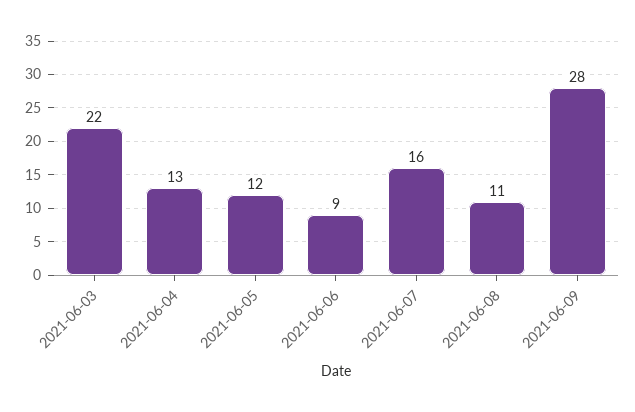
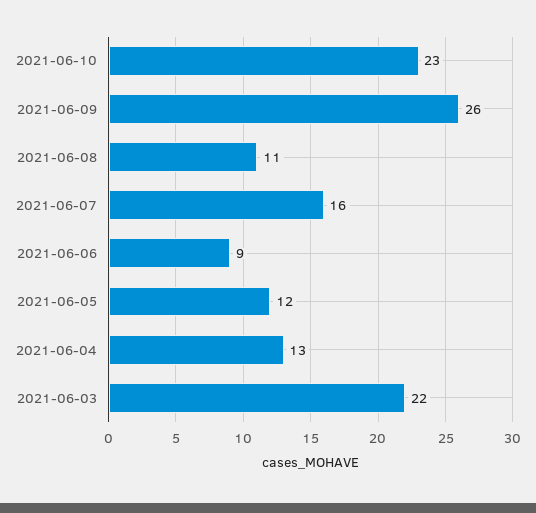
2021-06-09: 28 -> 26
2021-06-10: none -> 23

